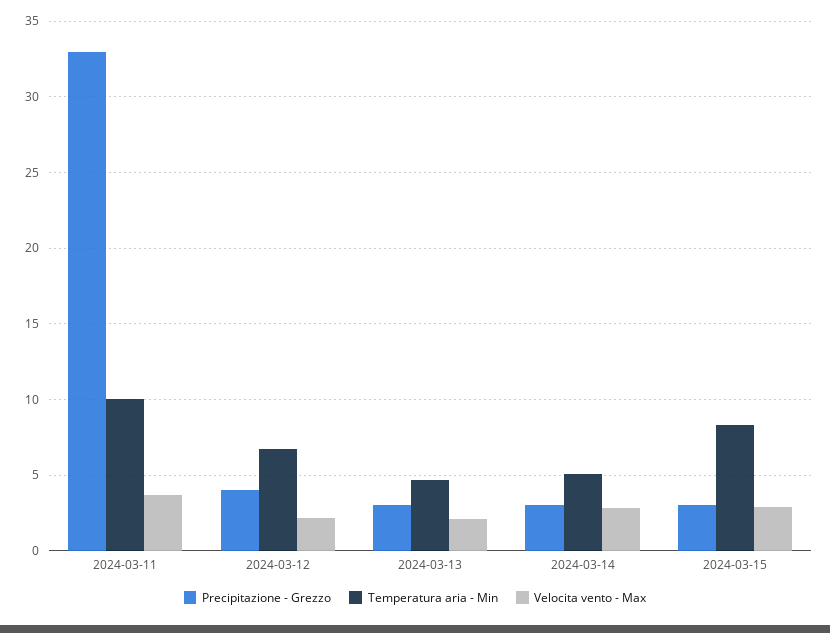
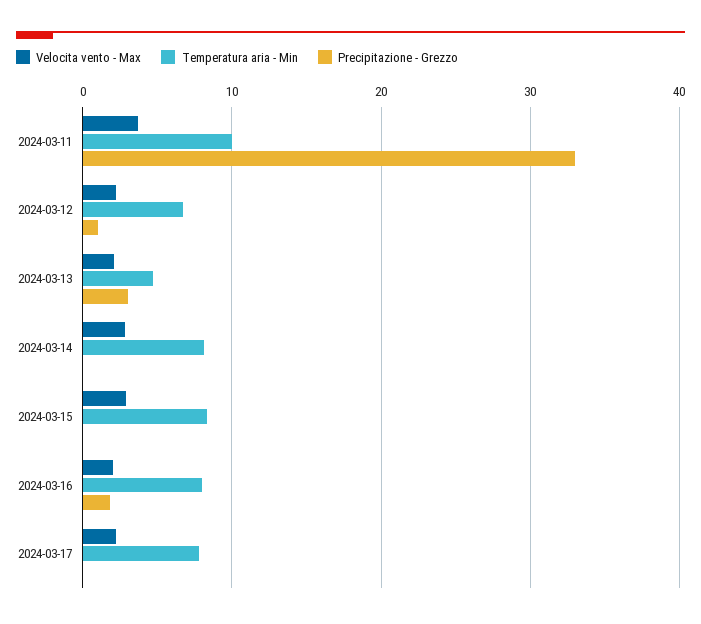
Precipitazione - Grezzo, 2024-03-12: 4 -> 1
Precipitazione - Grezzo, 2024-03-14: 3 -> 0
Temperatura aria - Min, 2024-03-14: 5 -> 8
Precipitazione - Grezzo, 2024-03-15: 3 -> 0
Velocita vento - Max, 2024-03-16: none -> 2
Temperatura aria - Min, 2024-03-16: none -> 8
Precipitazione - Grezzo, 2024-03-16: none -> 2
Velocita vento - Max, 2024-03-17: none -> 2
Temperatura aria - Min, 2024-03-17: none -> 8
Precipitazione - Grezzo, 2024-03-17: none -> 0

